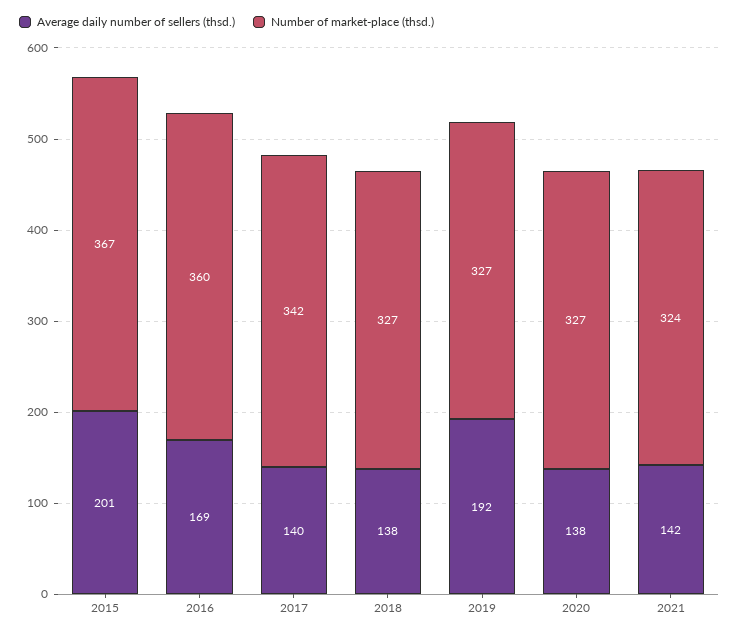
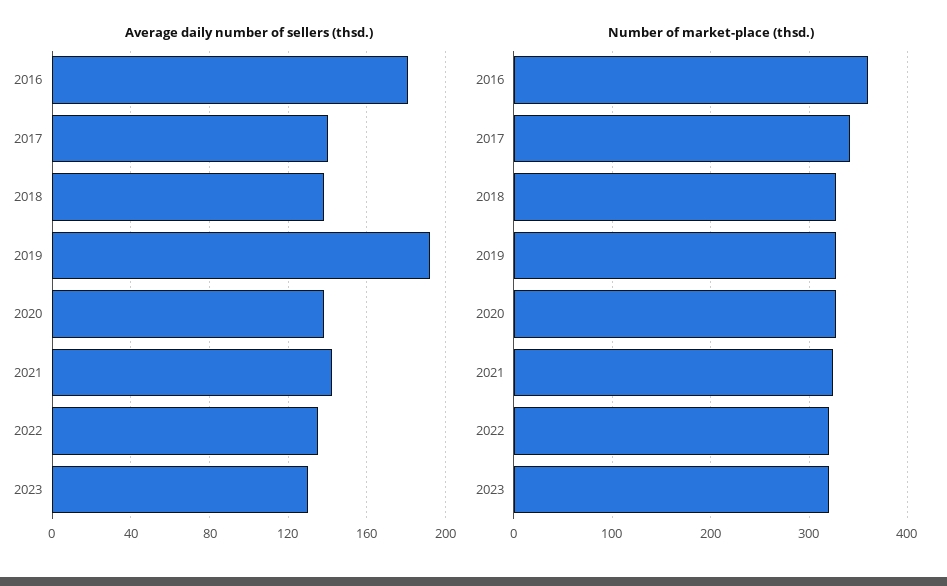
Average daily number of sellers (thsd.), 2015: 201 -> none
Number of market-place (thsd.), 2015: 367 -> none
Average daily number of sellers (thsd.), 2016: 169 -> 180
Average daily number of sellers (thsd.), 2022: none -> 135
Average daily number of sellers (thsd.), 2023: none -> 130
Number of market-place (thsd.), 2022: none -> 320
Number of market-place (thsd.), 2023: none -> 320

